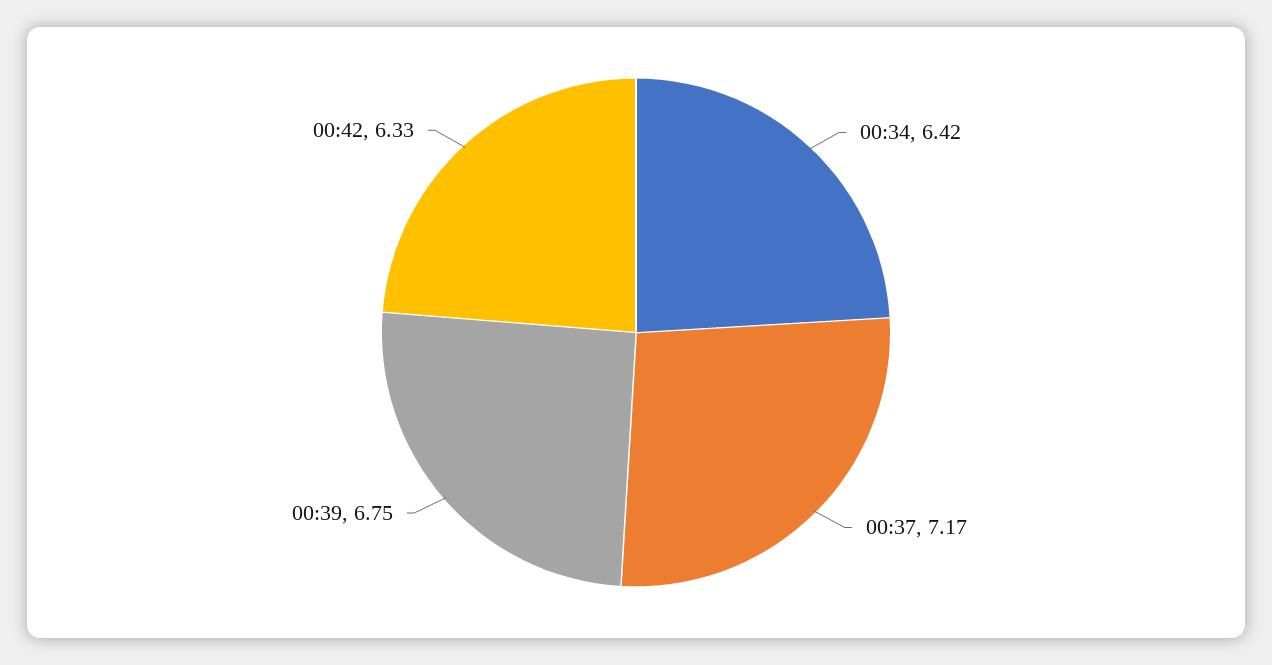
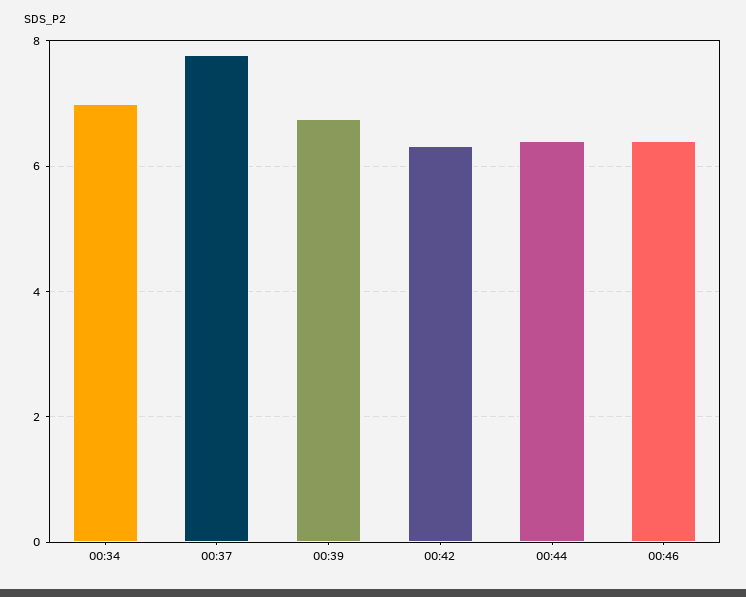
00:34: 6.42 -> 7
00:37: 7.17 -> 7.8
00:44: none -> 6.4
00:46: none -> 6.4

